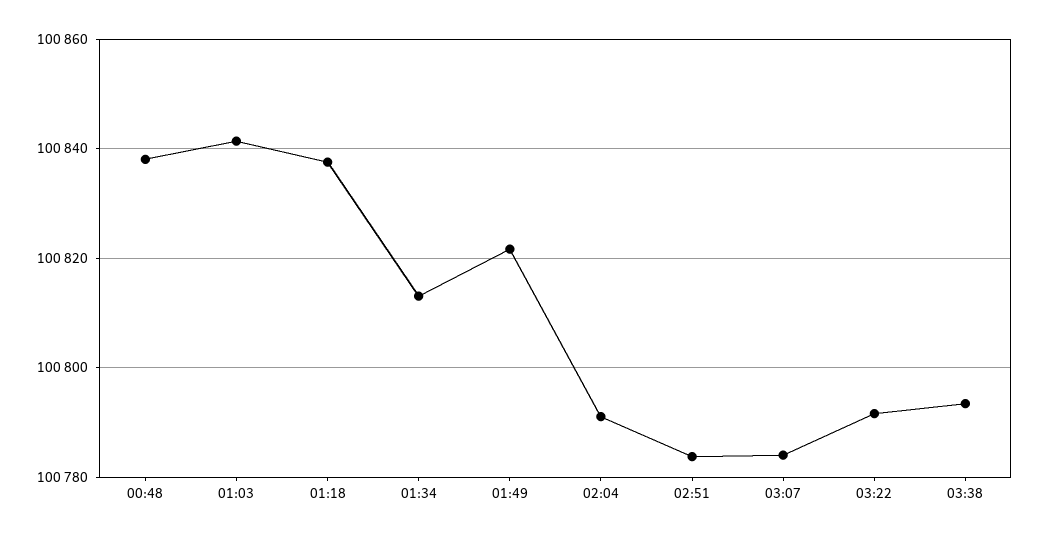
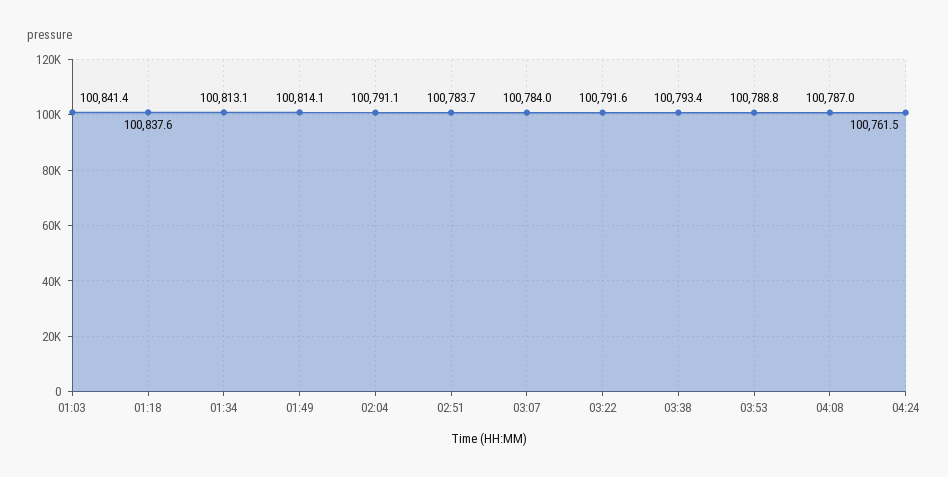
00:48: 100838 -> none
01:49: 100822 -> 100814.1
03:53: none -> 100788.8
04:08: none -> 100787
04:24: none -> 100761.5

